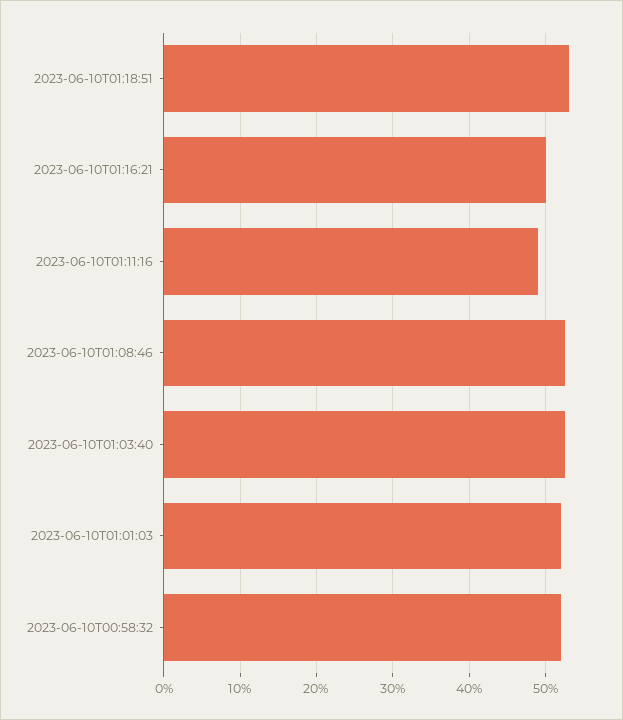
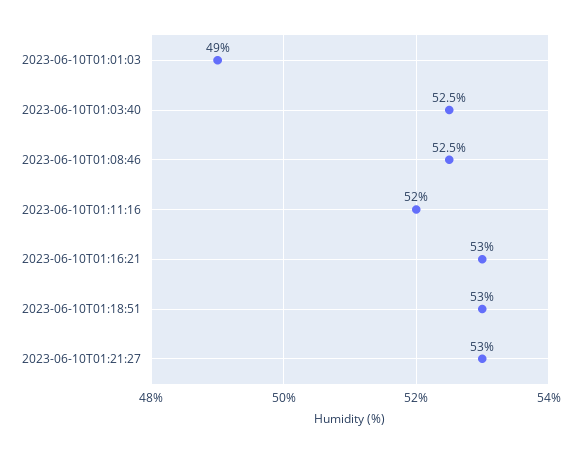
2023-06-10T01:16:21: 50 -> 53
2023-06-10T01:11:16: 49 -> 52
2023-06-10T01:01:03: 52 -> 49
2023-06-10T00:58:32: 52 -> none
2023-06-10T01:21:27: none -> 53

